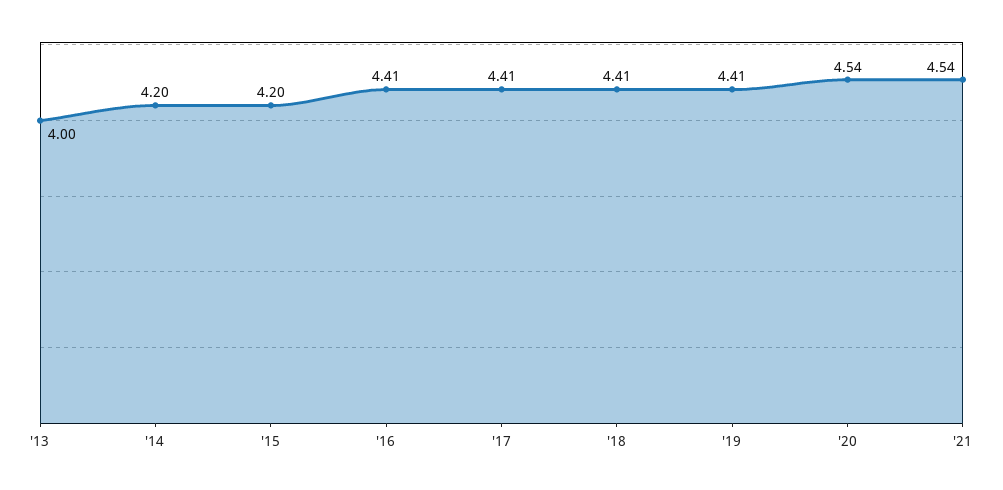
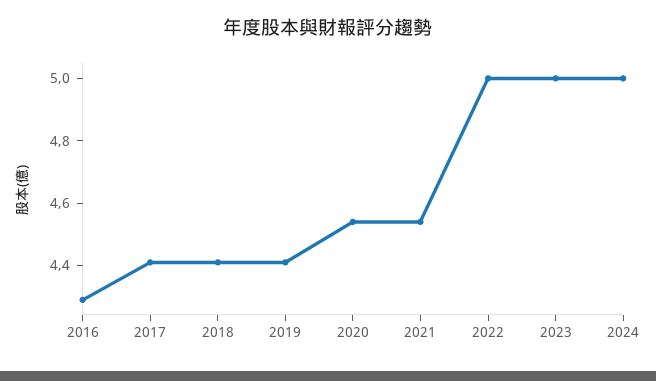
'13: 4 -> none
'14: 4.2 -> none
'15: 4.2 -> none
'16: 4.41 -> 4.3
2022: none -> 5
2023: none -> 5
2024: none -> 5

